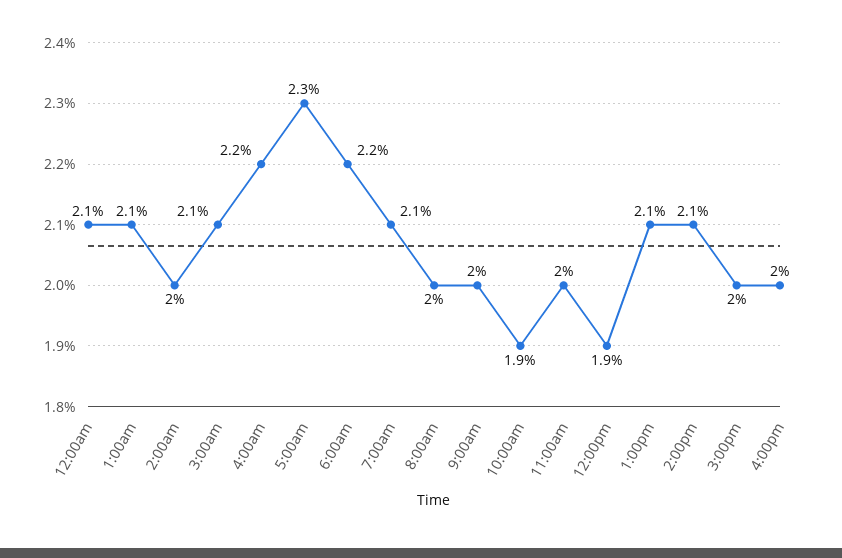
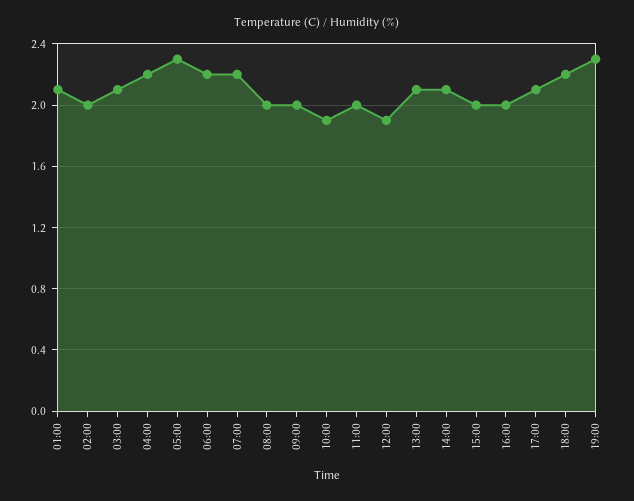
12:00am: 2.1 -> none
7:00am: 2.1 -> 2.2
17:00: none -> 2.1
18:00: none -> 2.2
19:00: none -> 2.3

